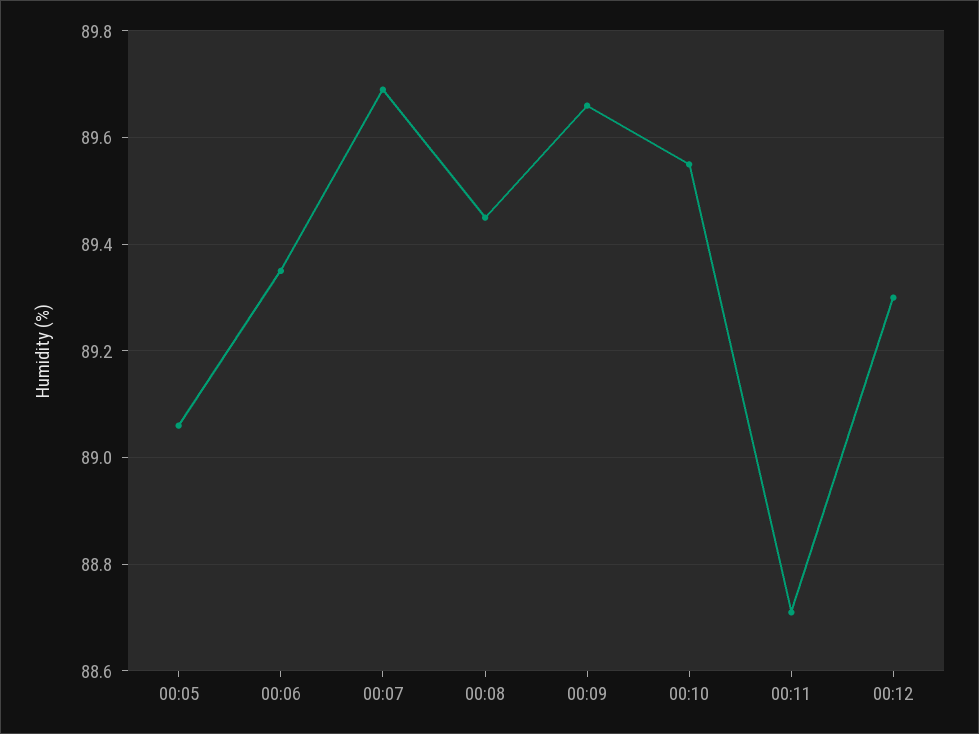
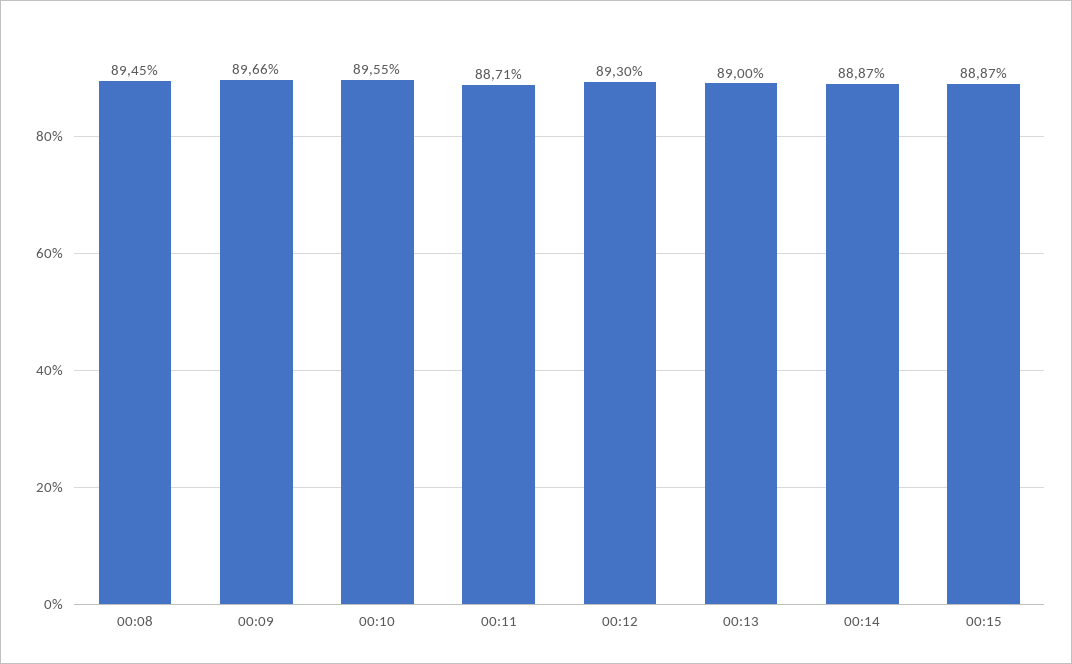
00:05: 89.05 -> none
00:06: 89.35 -> none
00:07: 89.7 -> none
00:13: none -> 89
00:14: none -> 88.87
00:15: none -> 88.87

